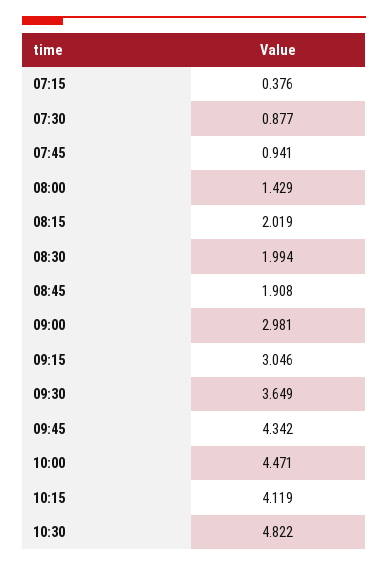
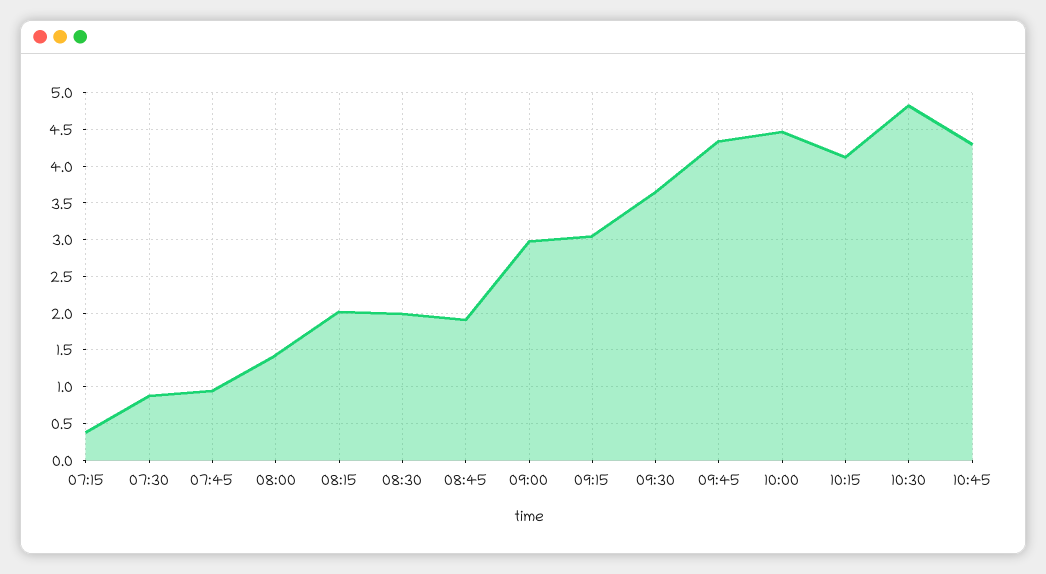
10:45: none -> 4.3

